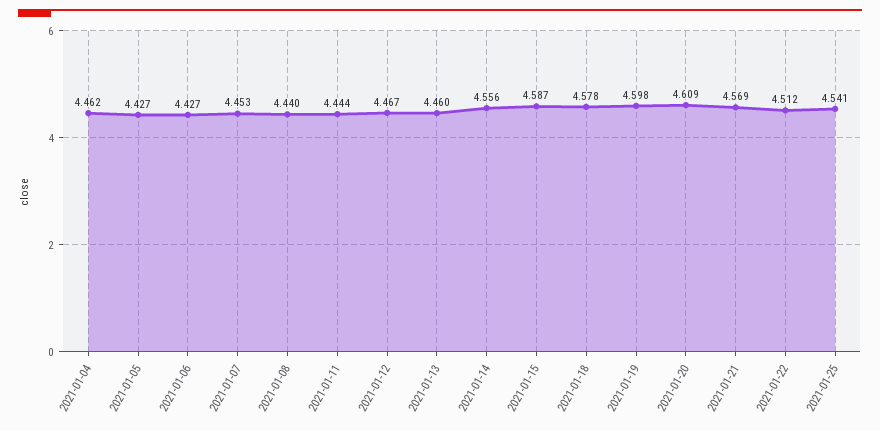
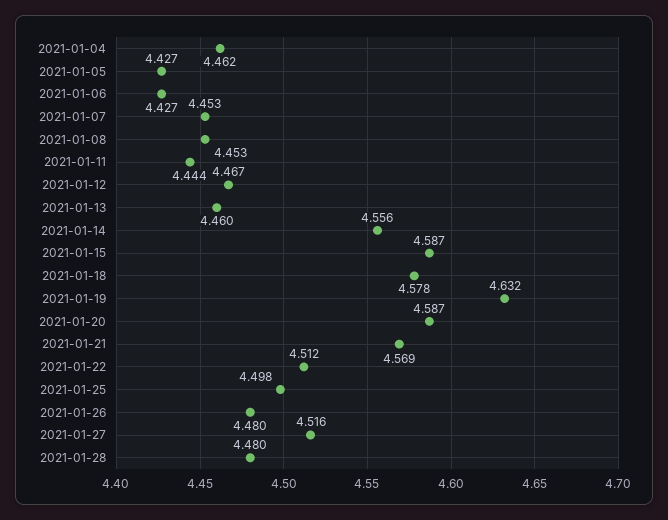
2021-01-08: 4.44 -> 4.453
2021-01-19: 4.598 -> 4.632
2021-01-20: 4.609 -> 4.587
2021-01-25: 4.541 -> 4.498
2021-01-26: none -> 4.48
2021-01-27: none -> 4.516
2021-01-28: none -> 4.48

